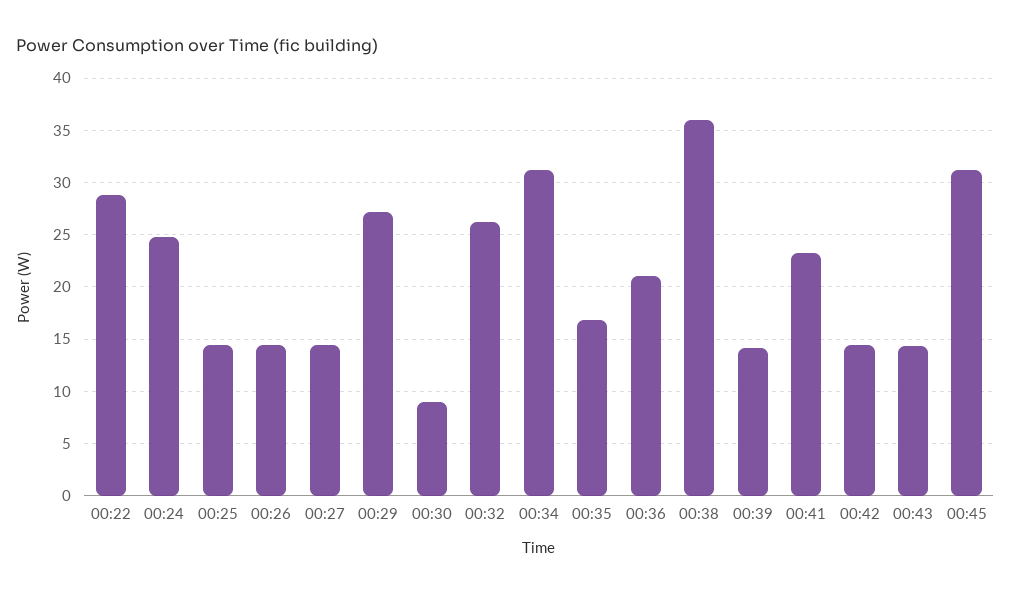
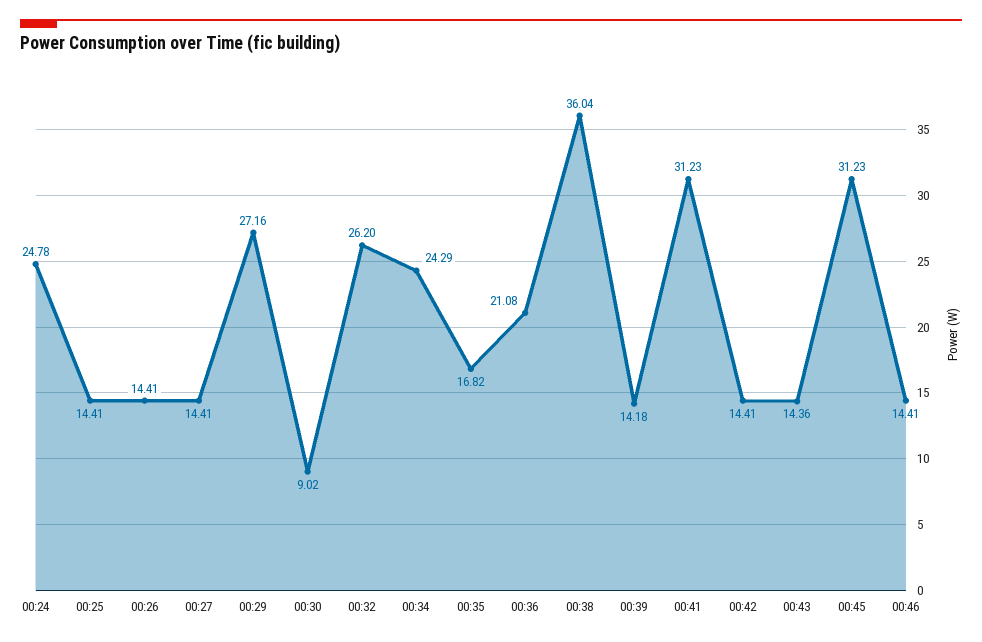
00:22: 29 -> none
00:34: 31 -> 24.29
00:41: 23 -> 31.23
00:46: none -> 14.41

